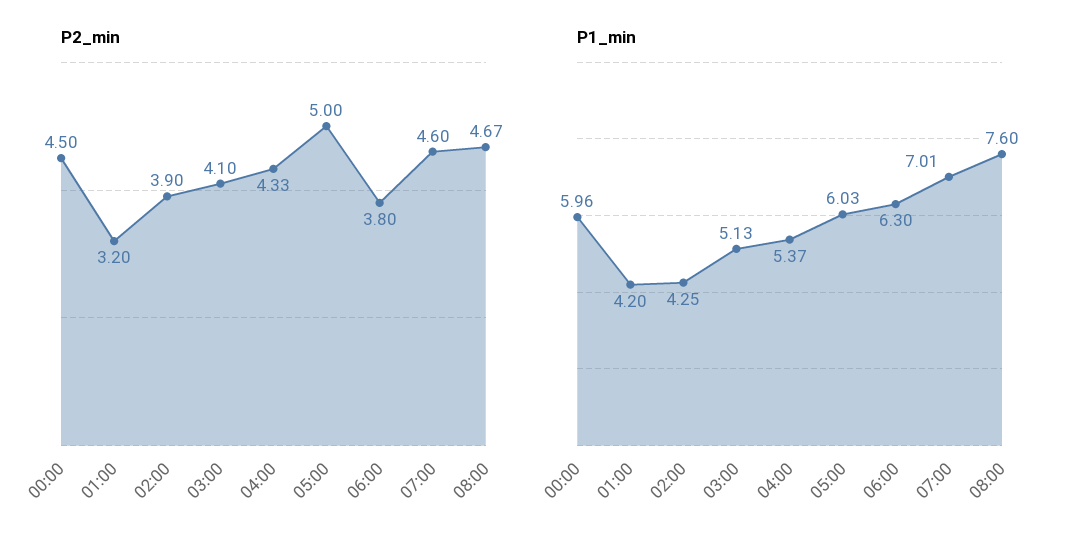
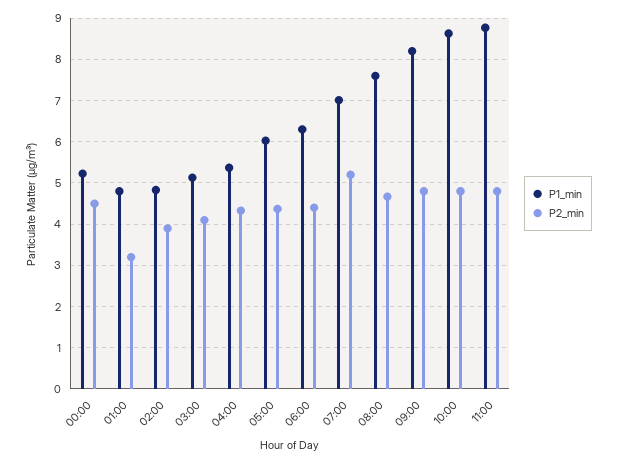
P2_min, 05:00: 5 -> 4.4
P2_min, 06:00: 3.8 -> 4.4
P2_min, 07:00: 4.6 -> 5.2
P1_min, 00:00: 5.96 -> 5.2
P1_min, 01:00: 4.2 -> 4.8
P1_min, 02:00: 4.25 -> 4.8
P1_min, 09:00: none -> 8.2
P2_min, 09:00: none -> 4.8
P1_min, 10:00: none -> 8.6
P2_min, 10:00: none -> 4.8
P1_min, 11:00: none -> 8.8
P2_min, 11:00: none -> 4.8

